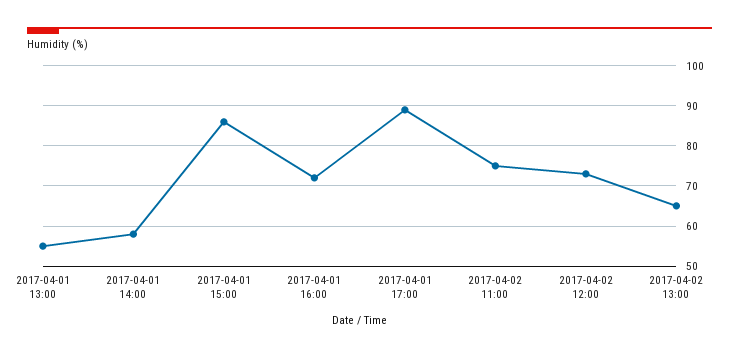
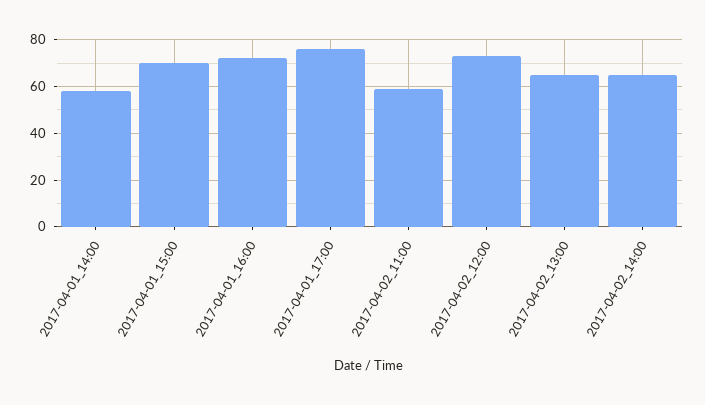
2017-04-01 13:00: 55 -> none
2017-04-01 15:00: 85 -> 70
2017-04-01 17:00: 90 -> 75
2017-04-02 11:00: 75 -> 60
2017-04-02_14:00: none -> 65

